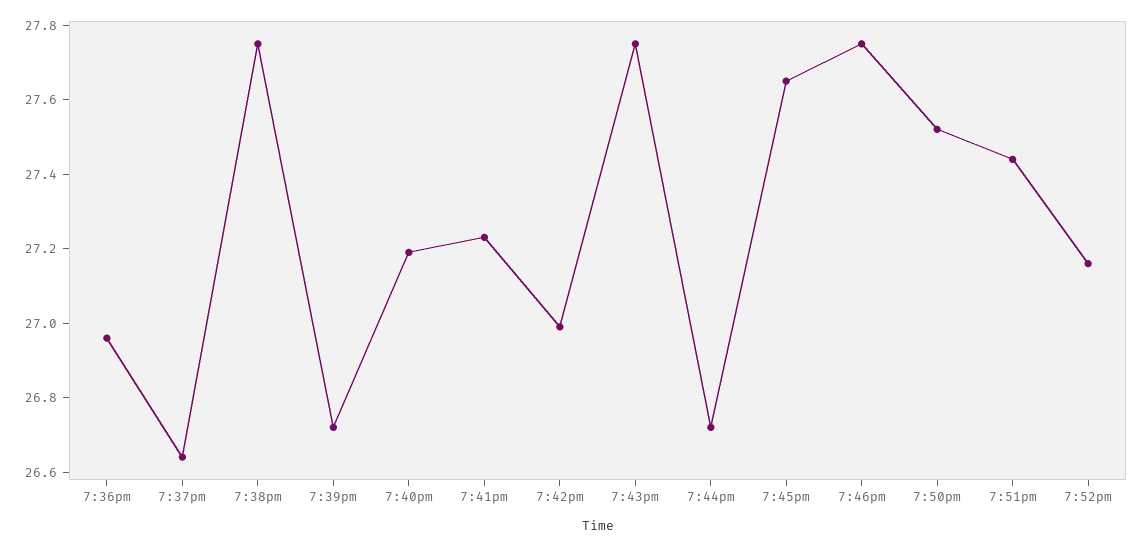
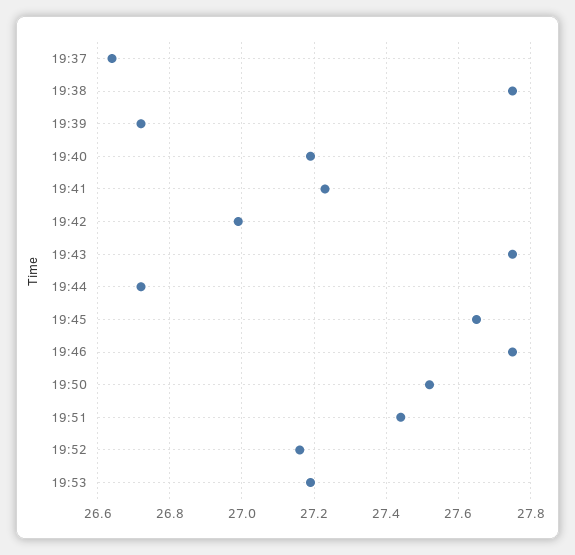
7:36pm: 26.95 -> none
19:53: none -> 27.2

